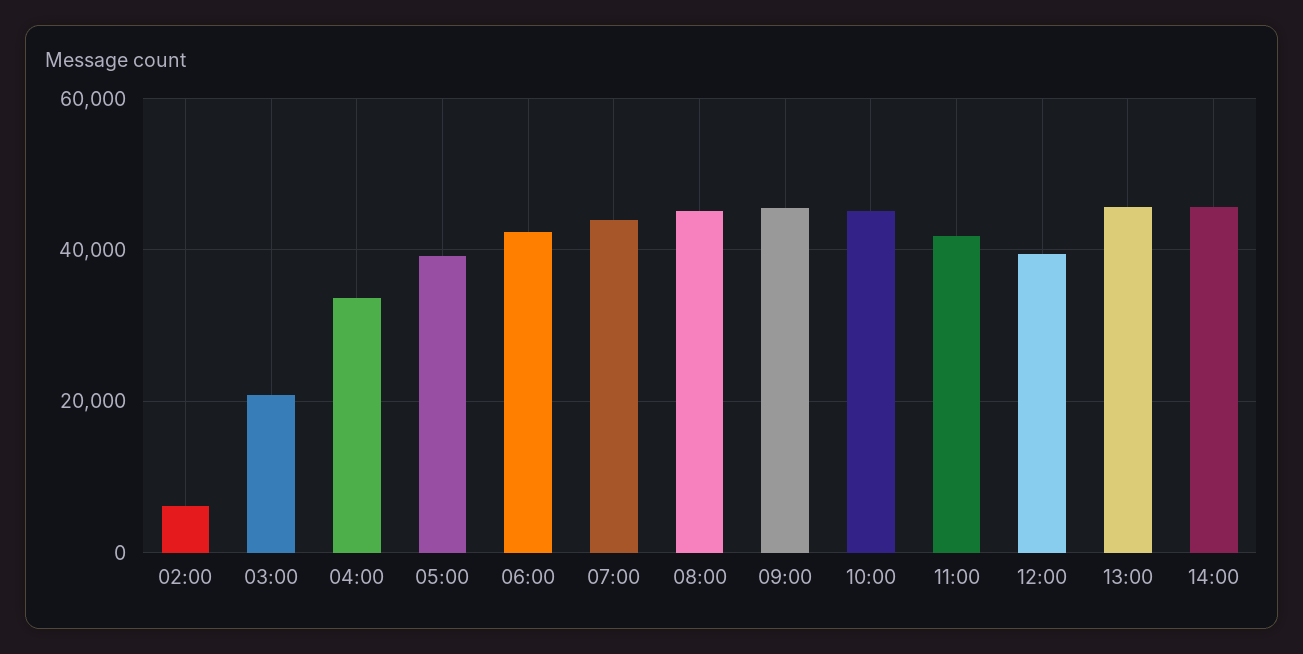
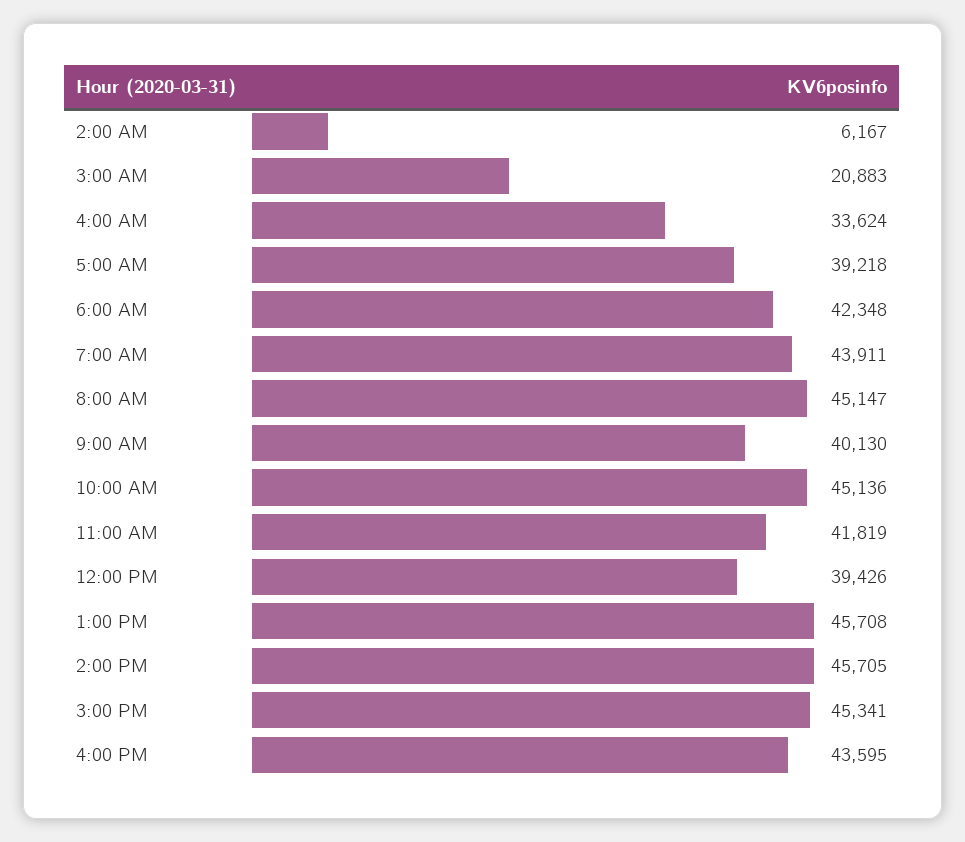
09:00: 46000 -> 40130
3:00 PM: none -> 45341
4:00 PM: none -> 43595

